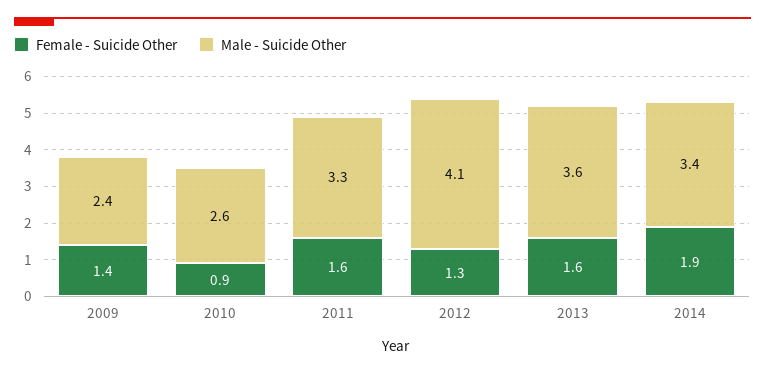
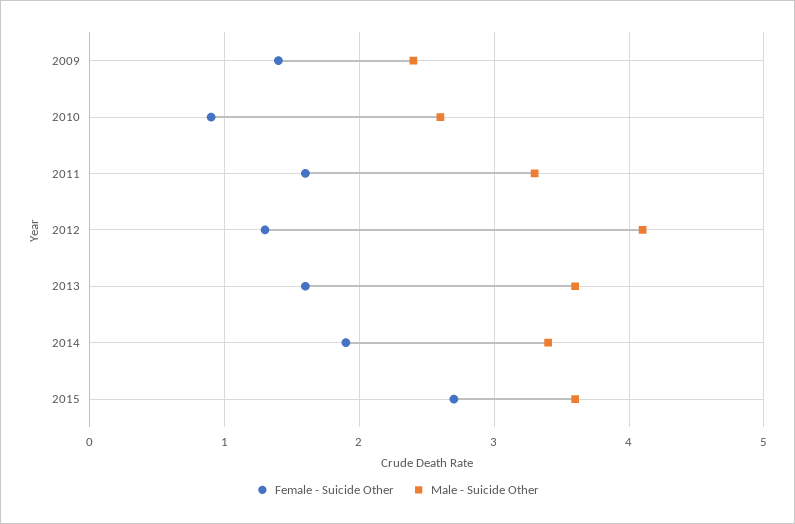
Female - Suicide Other, 2015: none -> 2.7
Male - Suicide Other, 2015: none -> 3.6

